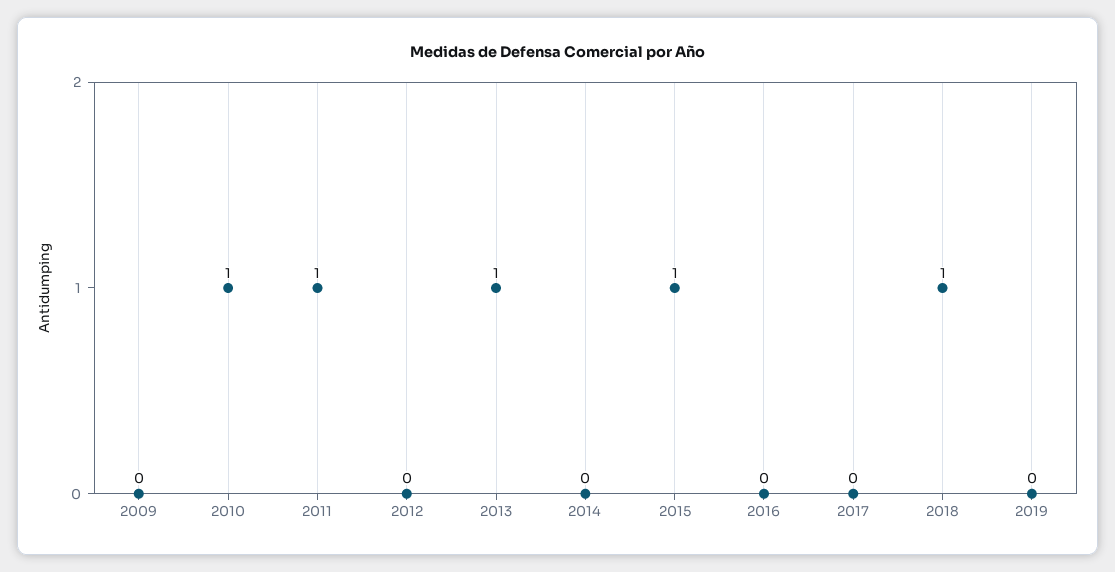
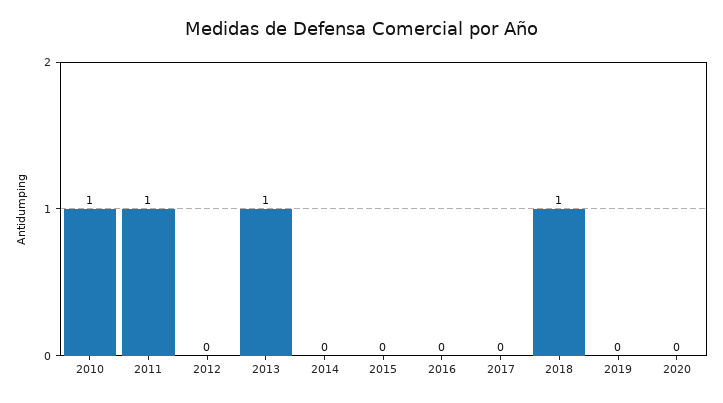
2009: 0 -> none
2015: 1 -> 0
2020: none -> 0

